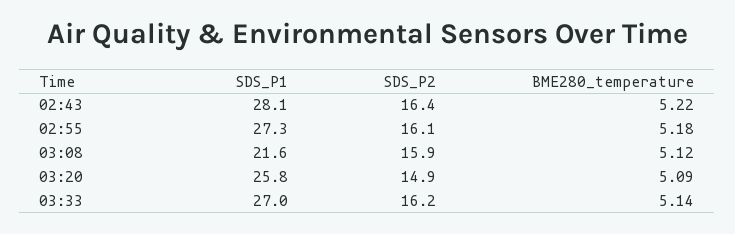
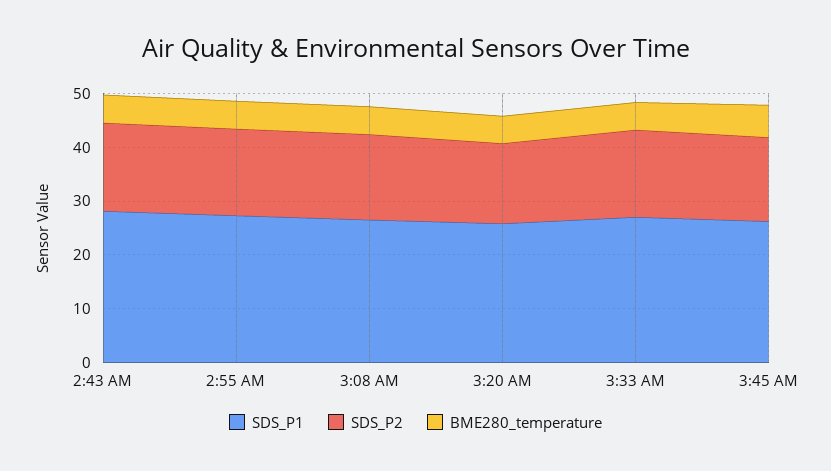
SDS_P1, 03:08: 21.6 -> 26
SDS_P1, 3:45 AM: none -> 26
SDS_P2, 3:45 AM: none -> 16
BME280_temperature, 3:45 AM: none -> 6

